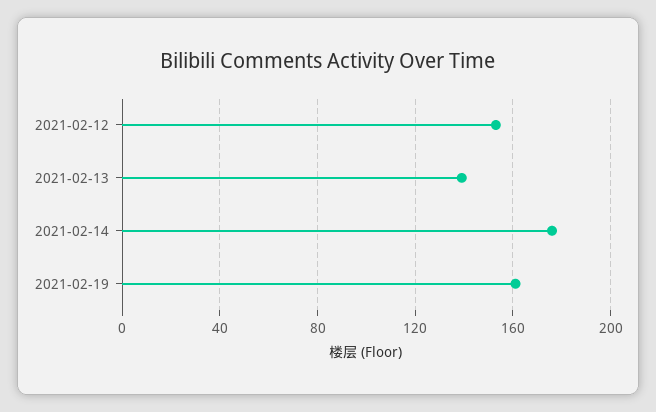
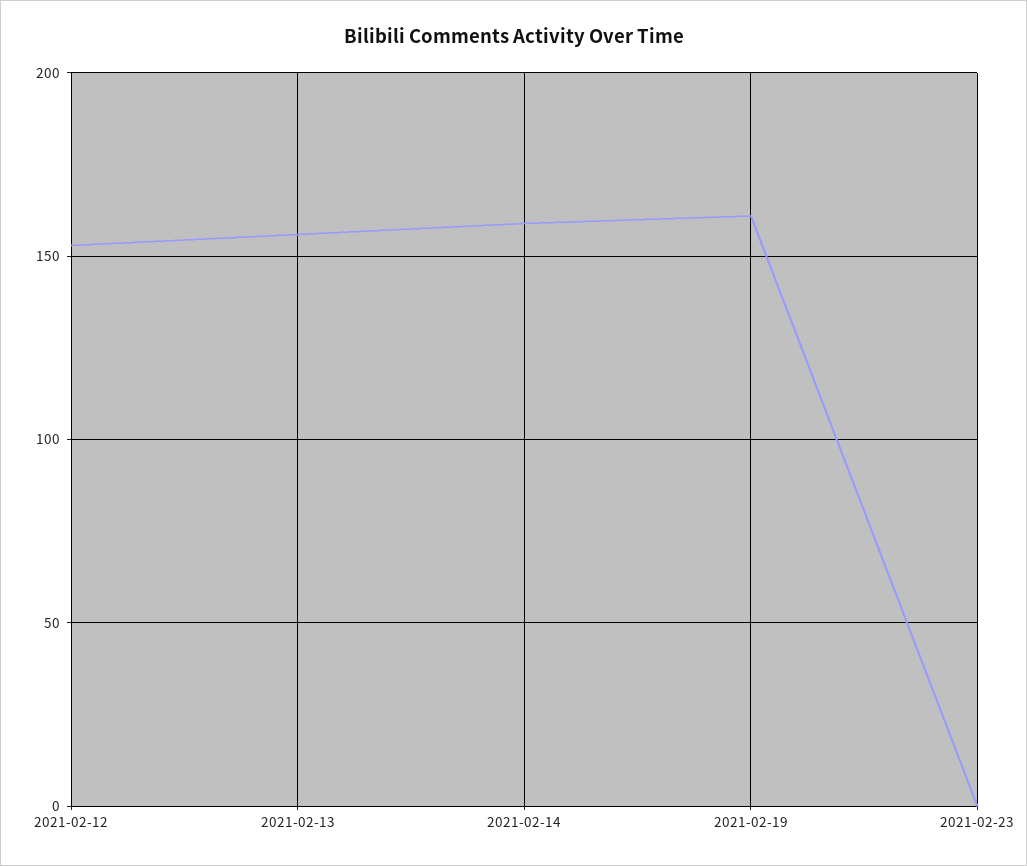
2021-02-13: 140 -> 155
2021-02-14: 175 -> 160
2021-02-23: none -> 0

